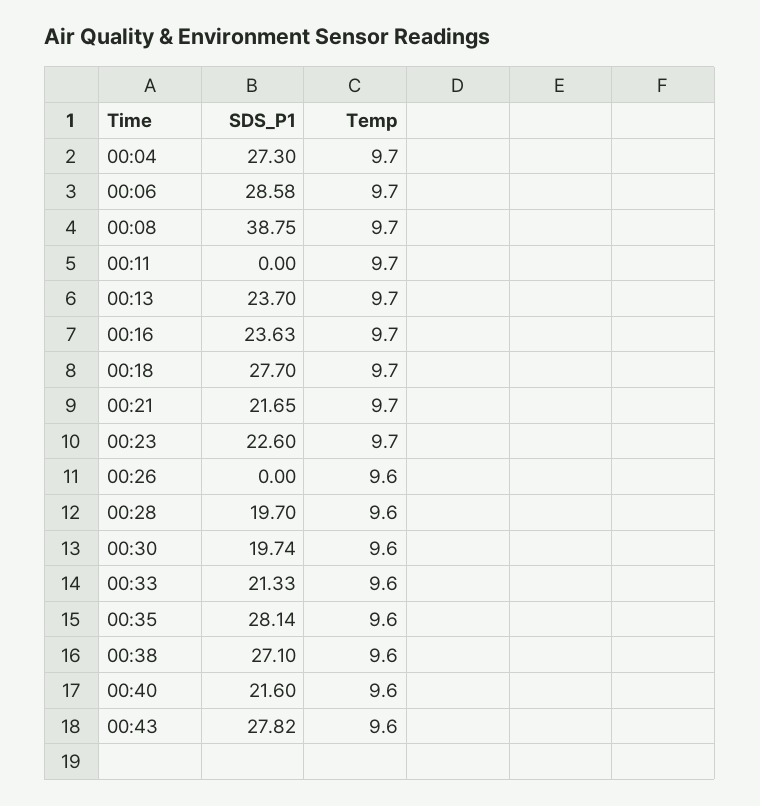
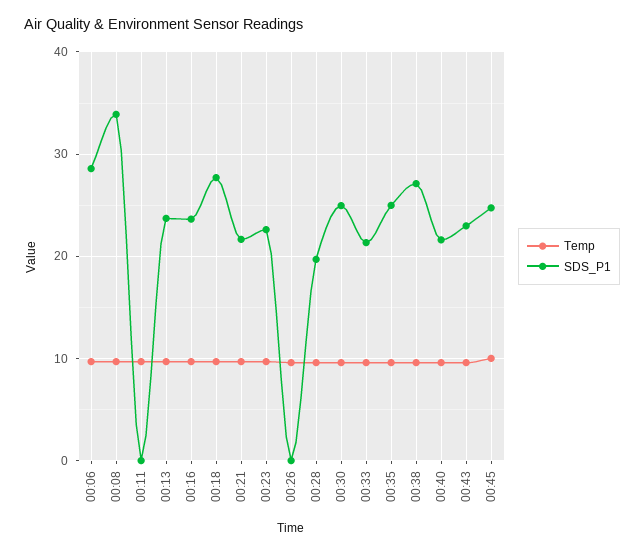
SDS_P1, 00:04: 27.3 -> none
Temp, 00:04: 9.7 -> none
SDS_P1, 00:08: 38.75 -> 34
SDS_P1, 00:30: 19.74 -> 25
SDS_P1, 00:35: 28.14 -> 25
SDS_P1, 00:43: 27.82 -> 23
Temp, 00:45: none -> 10
SDS_P1, 00:45: none -> 25

